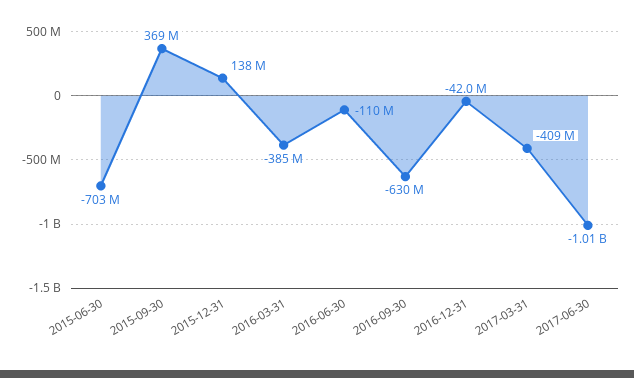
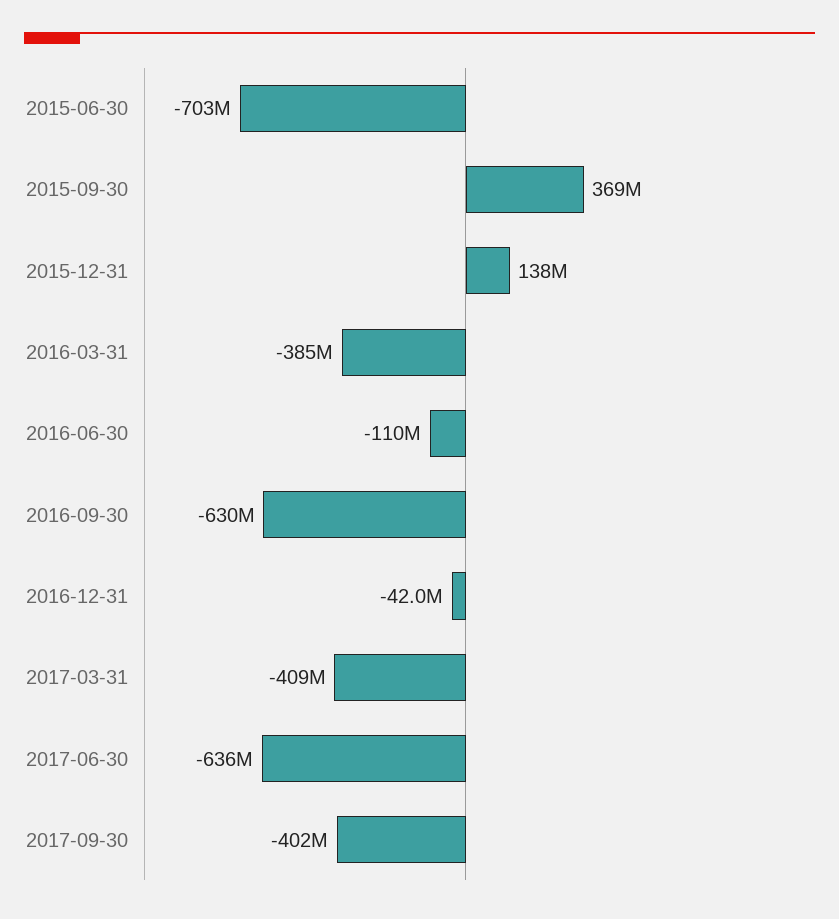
2017-06-30: -1010000000 -> -636000000
2017-09-30: none -> -402000000

